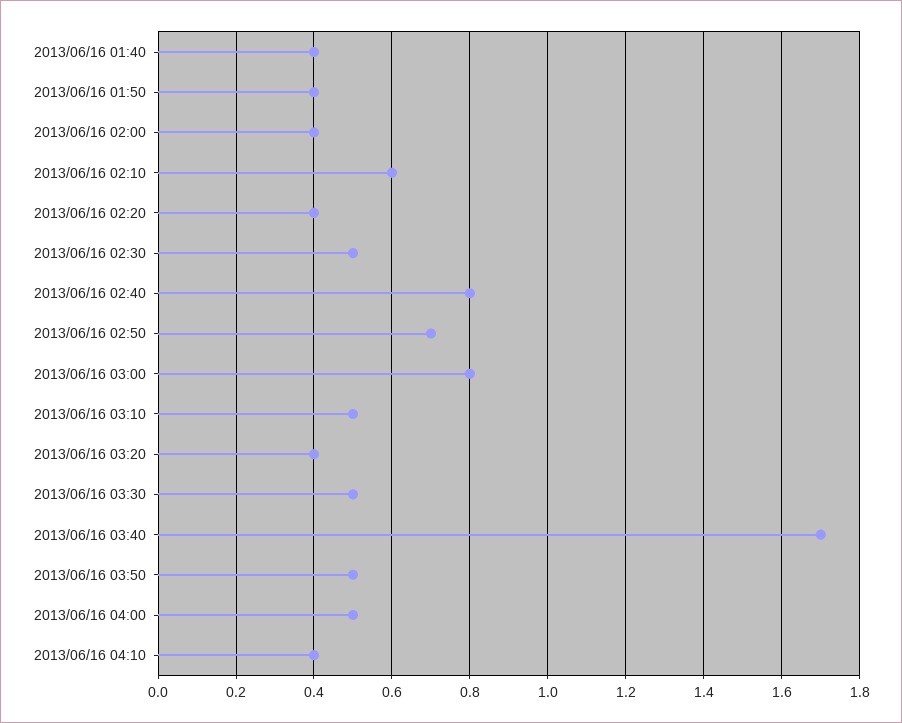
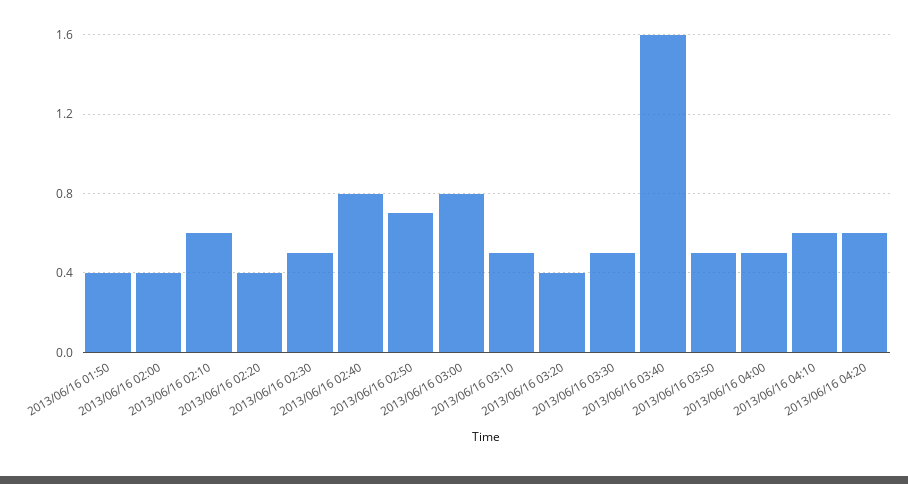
2013/06/16 01:40: 0.4 -> none
2013/06/16 03:40: 1.7 -> 1.6
2013/06/16 04:10: 0.4 -> 0.6
2013/06/16 04:20: none -> 0.6

